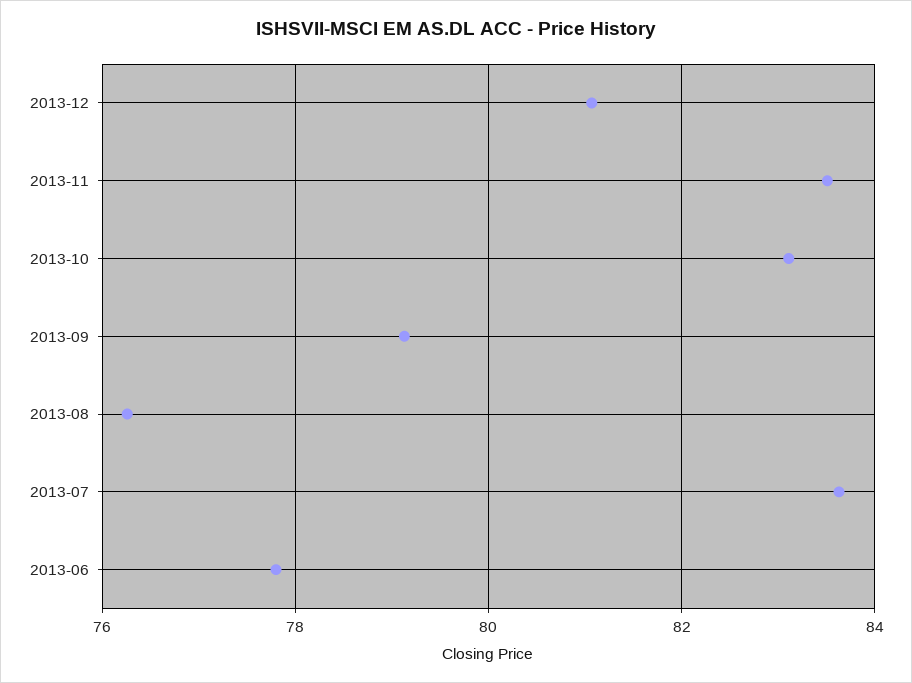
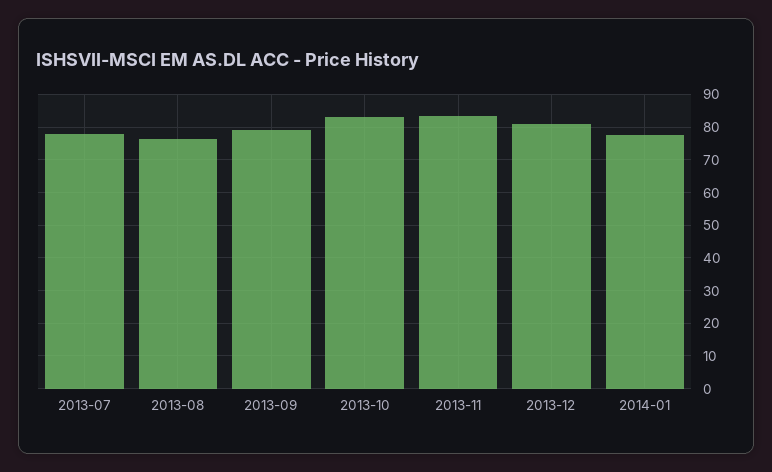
2013-07: 83.6 -> 78
2013-06: 77.8 -> none
2014-01: none -> 78

